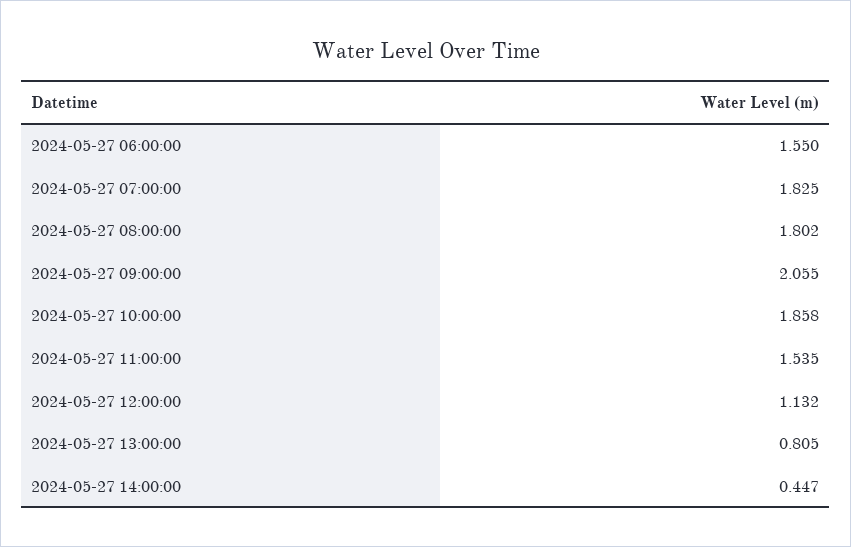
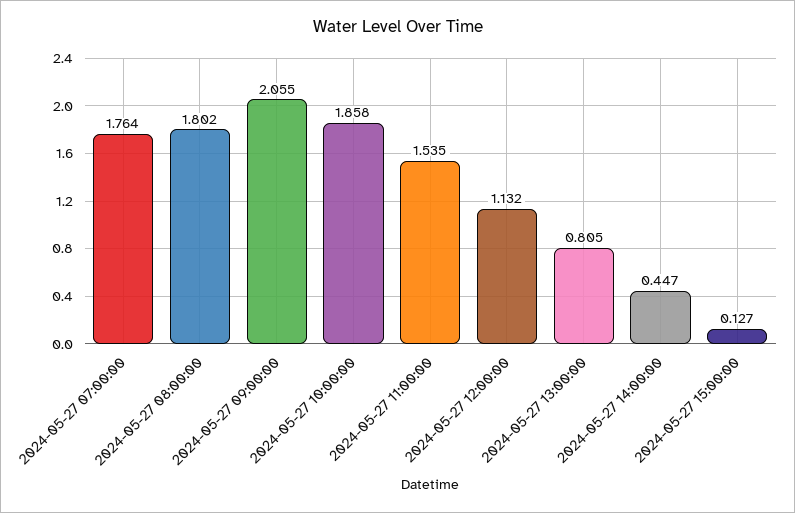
2024-05-27 06:00:00: 1.55 -> none
2024-05-27 07:00:00: 1.825 -> 1.764
2024-05-27 15:00:00: none -> 0.127

